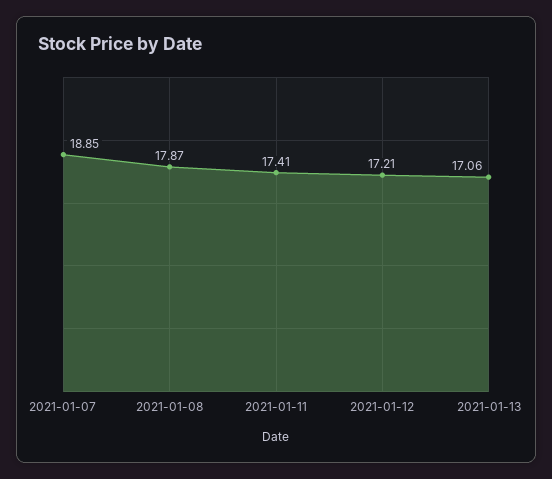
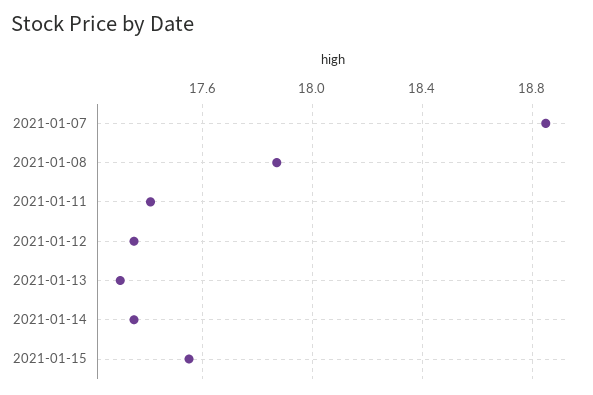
2021-01-12: 17.21 -> 17.35
2021-01-13: 17.06 -> 17.3
2021-01-14: none -> 17.35
2021-01-15: none -> 17.55

